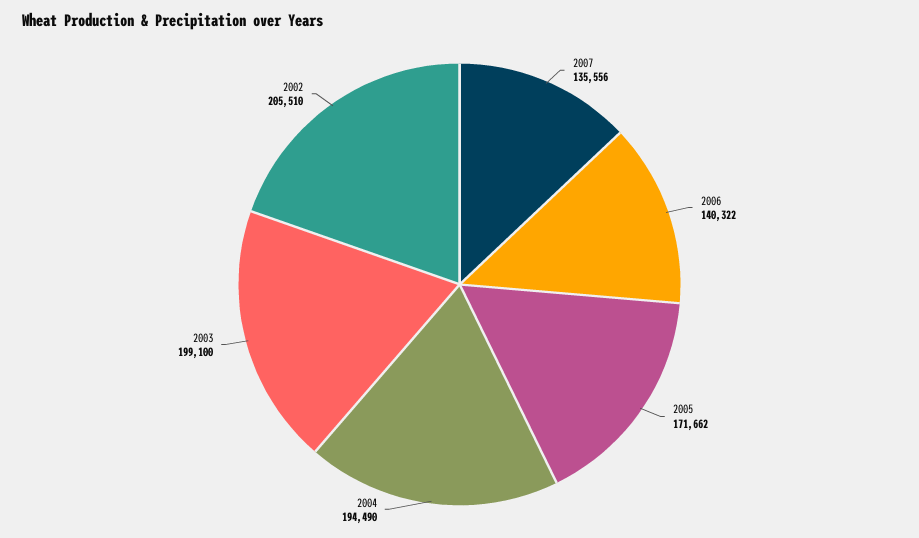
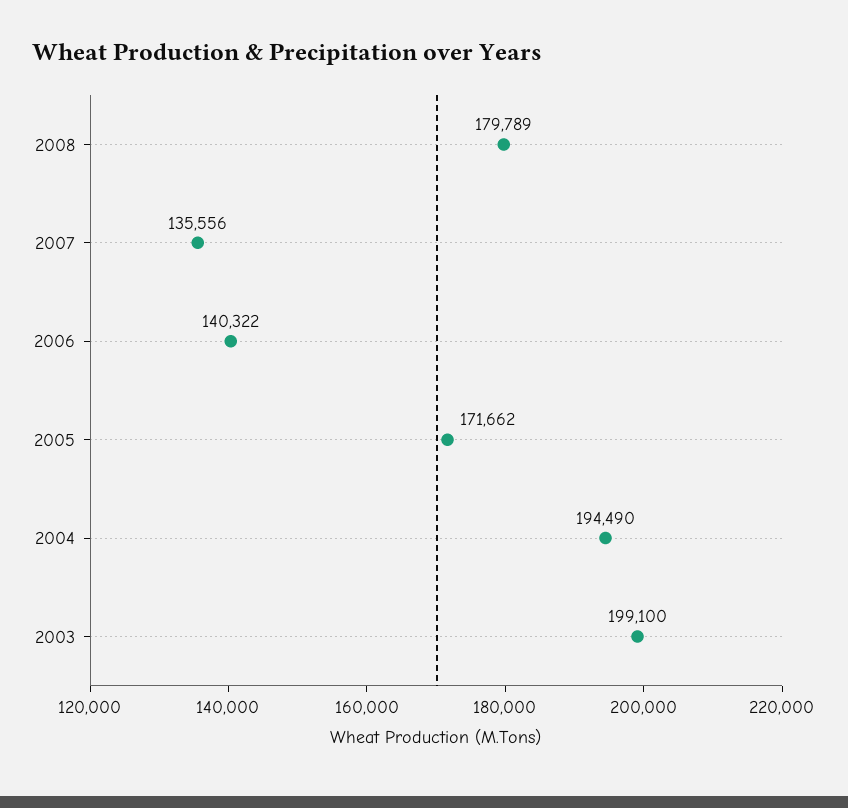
2002: 205510 -> none
2008: none -> 179789

